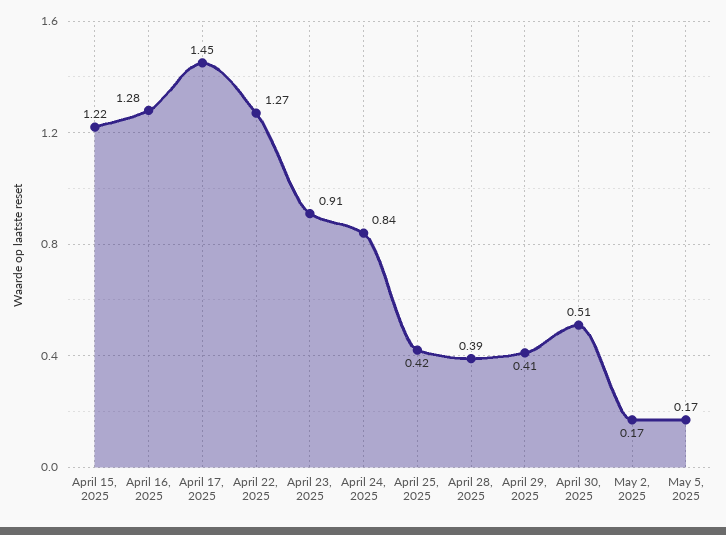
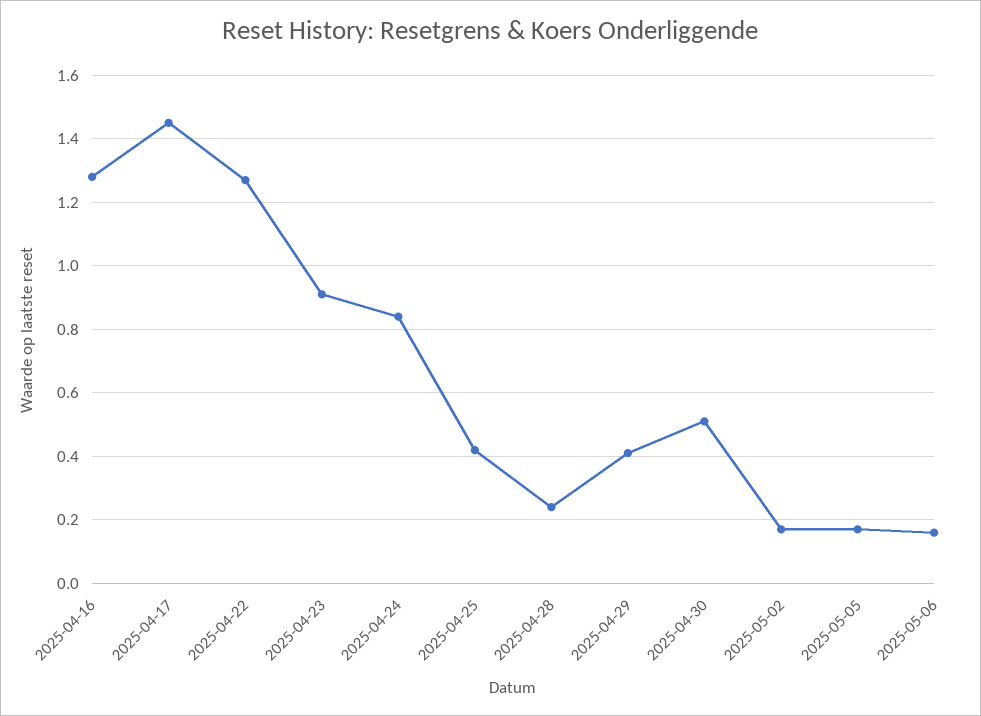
April 15, 2025: 1.22 -> none
April 28, 2025: 0.39 -> 0.25
2025-05-06: none -> 0.15

